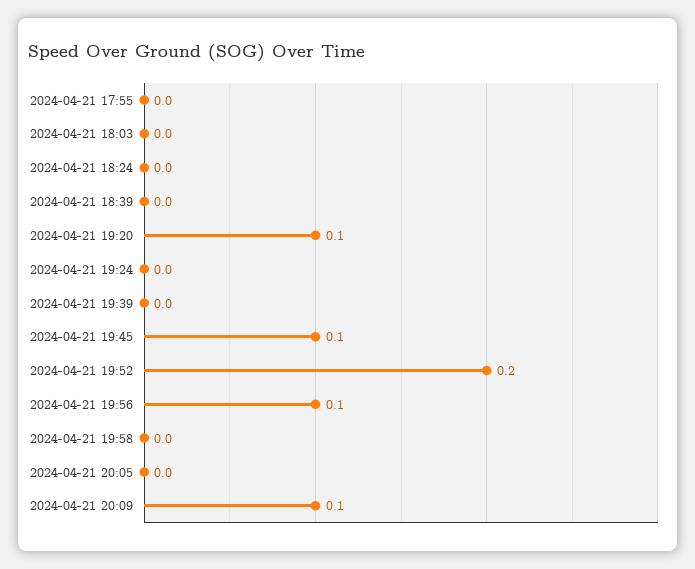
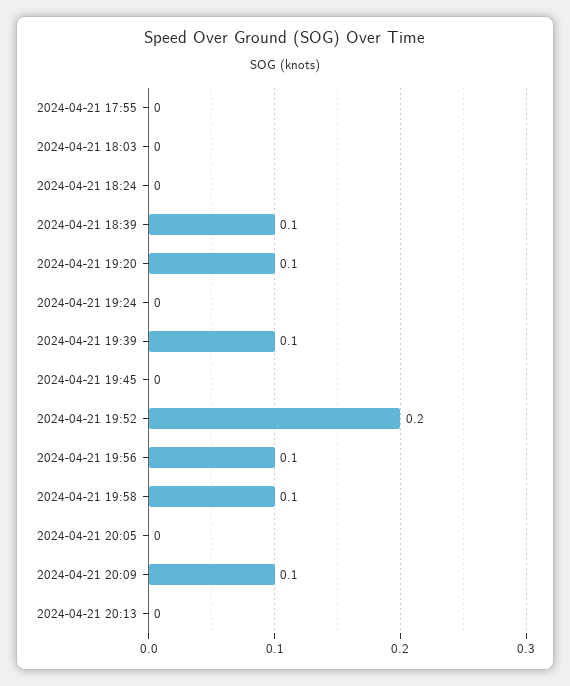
2024-04-21 18:39: 0 -> 0.1
2024-04-21 19:39: 0 -> 0.1
2024-04-21 19:45: 0.1 -> 0
2024-04-21 19:58: 0 -> 0.1
2024-04-21 20:13: none -> 0

